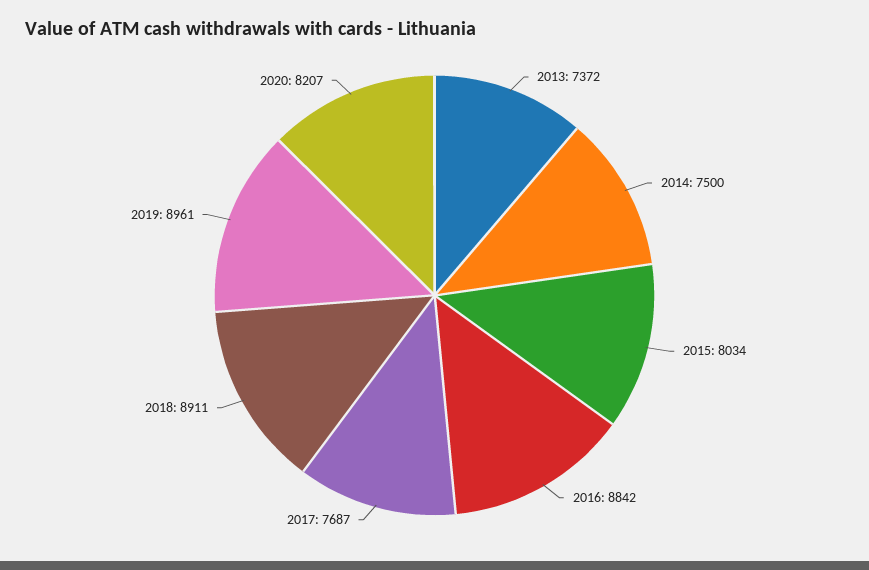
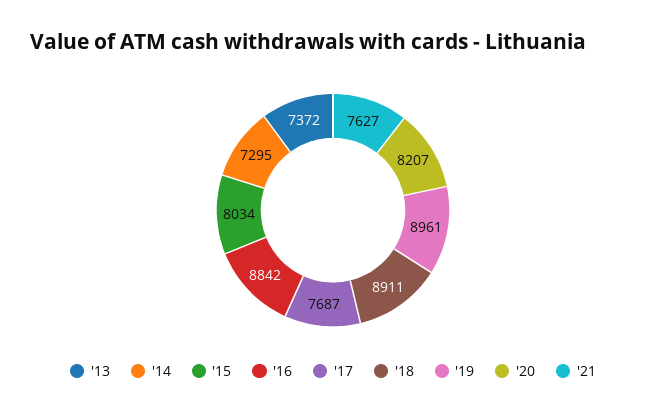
2014: 7500 -> 7295
'21: none -> 7627

